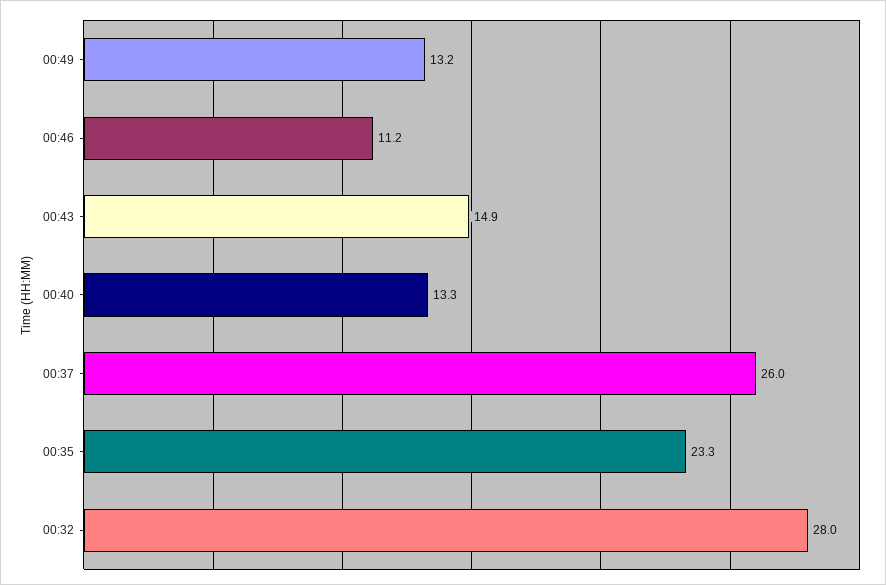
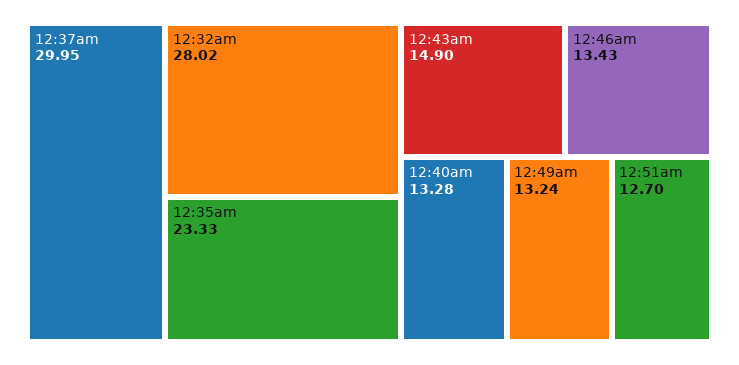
00:46: 11.2 -> 13.43
00:37: 26 -> 29.95
12:51am: none -> 12.7

